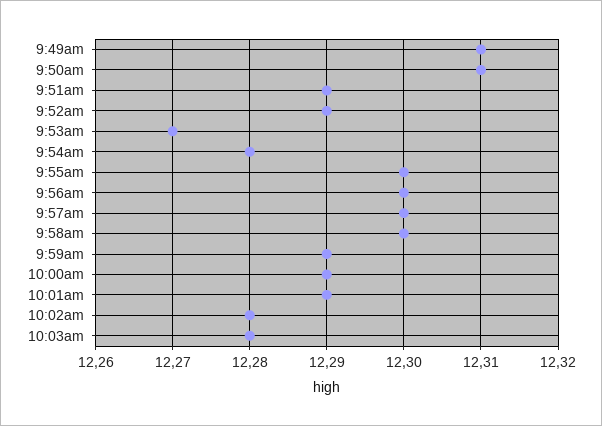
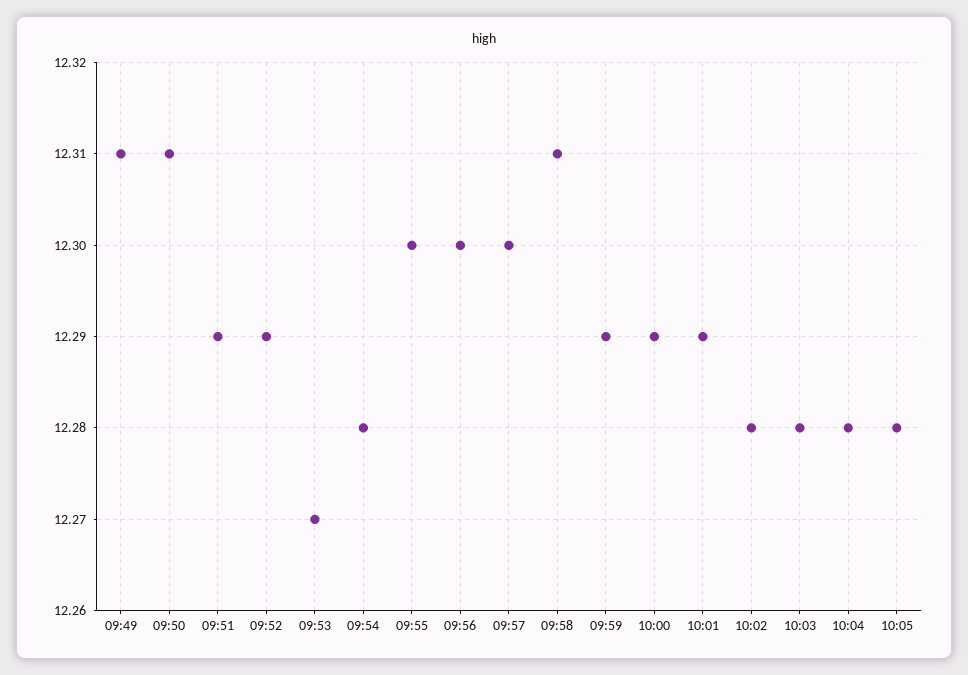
9:58am: 12.3 -> 12.31
10:04: none -> 12.28
10:05: none -> 12.28

